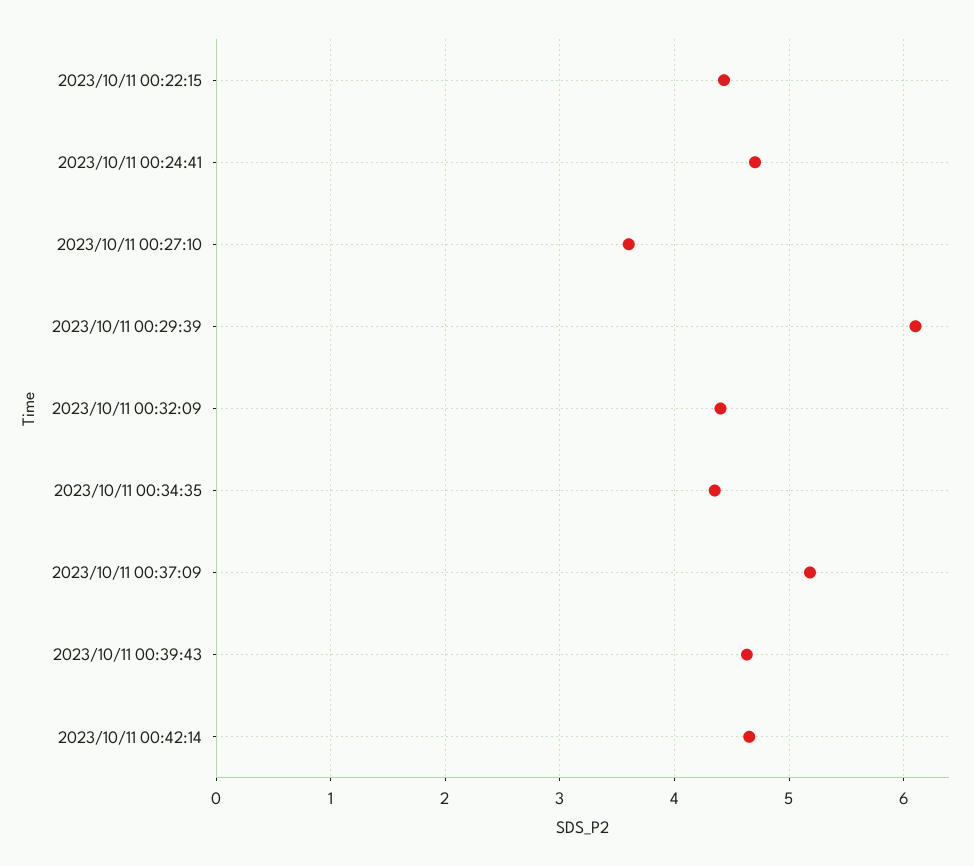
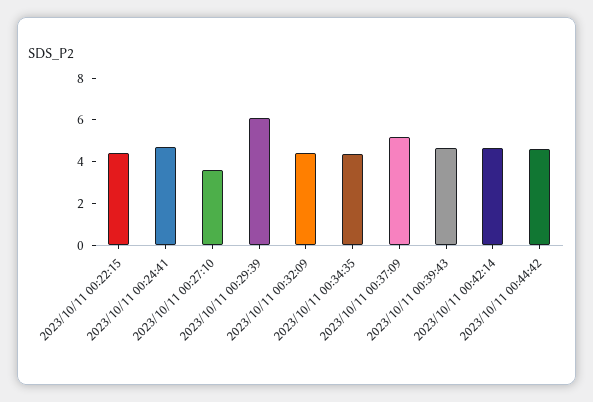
2023/10/11 00:44:42: none -> 4.5

